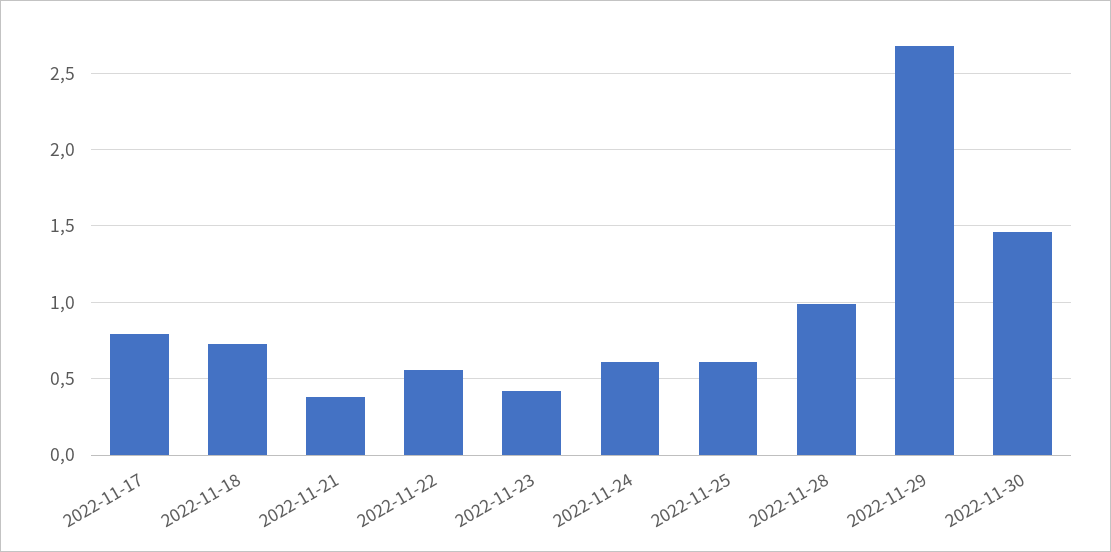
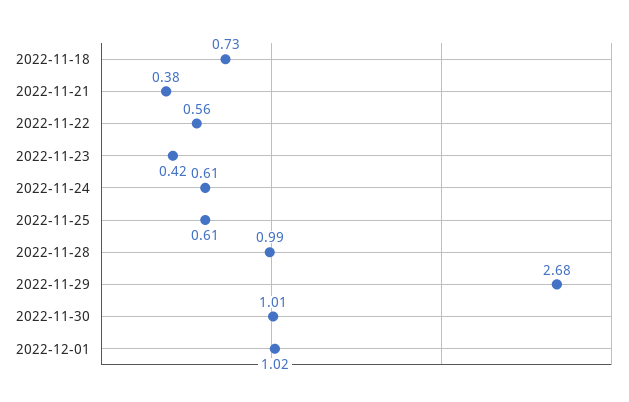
2022-11-17: 0.8 -> none
2022-11-30: 1.45 -> 1.01
2022-12-01: none -> 1.02

